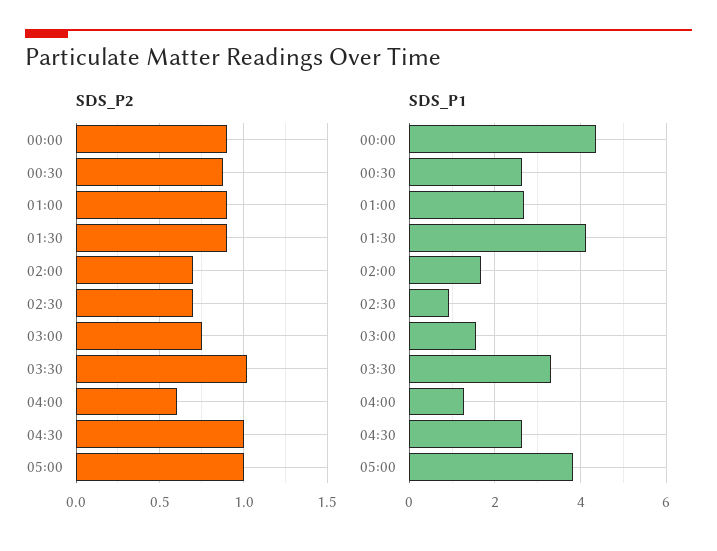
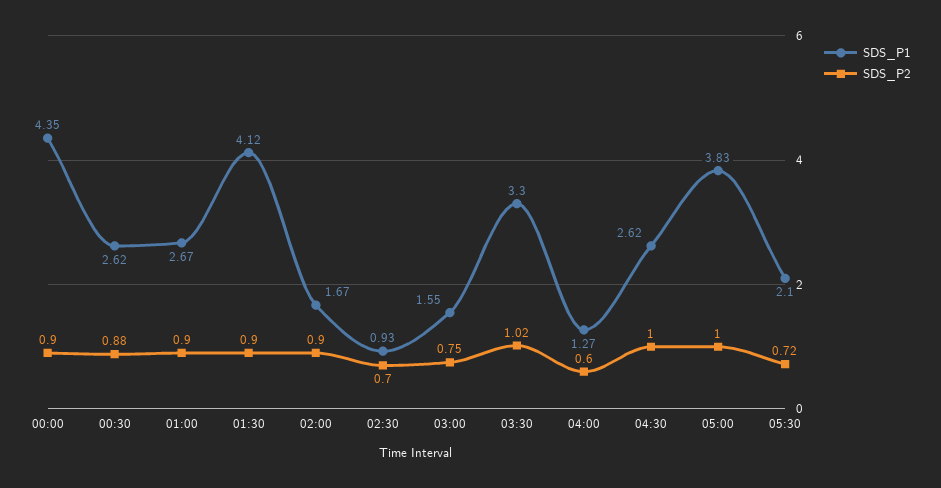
SDS_P2, 02:00: 0.7 -> 0.9
SDS_P1, 05:30: none -> 2.1
SDS_P2, 05:30: none -> 0.72

